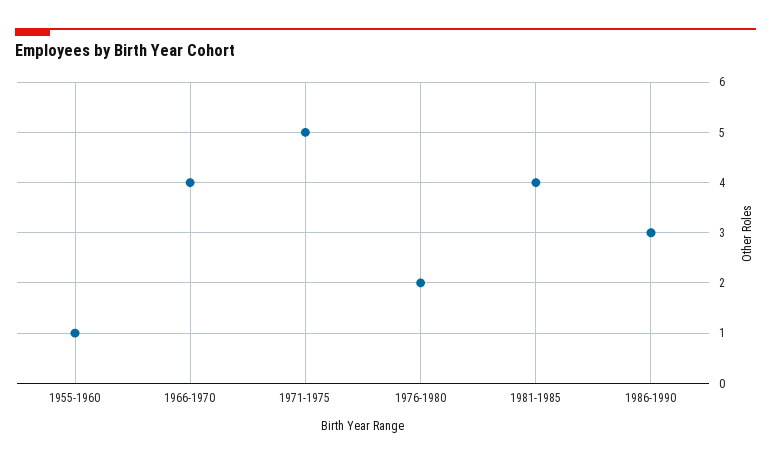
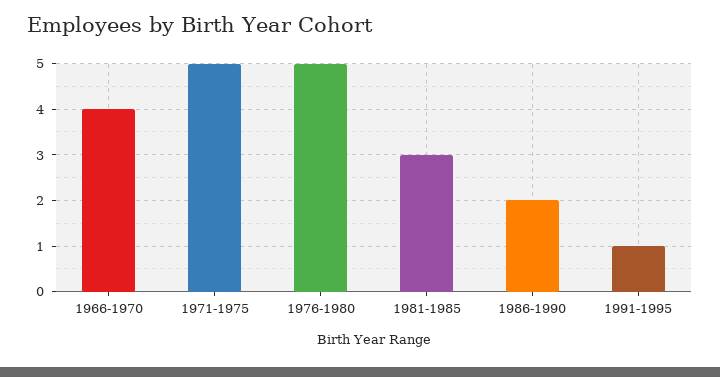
1955-1960: 1 -> none
1976-1980: 2 -> 5
1981-1985: 4 -> 3
1986-1990: 3 -> 2
1991-1995: none -> 1

